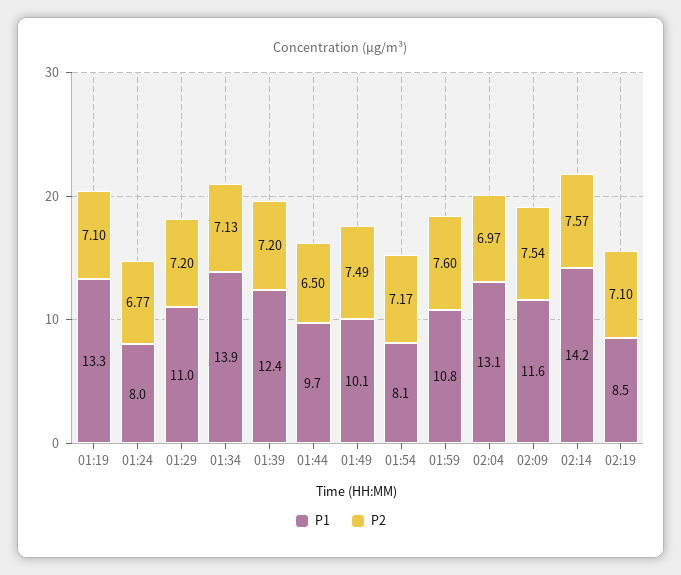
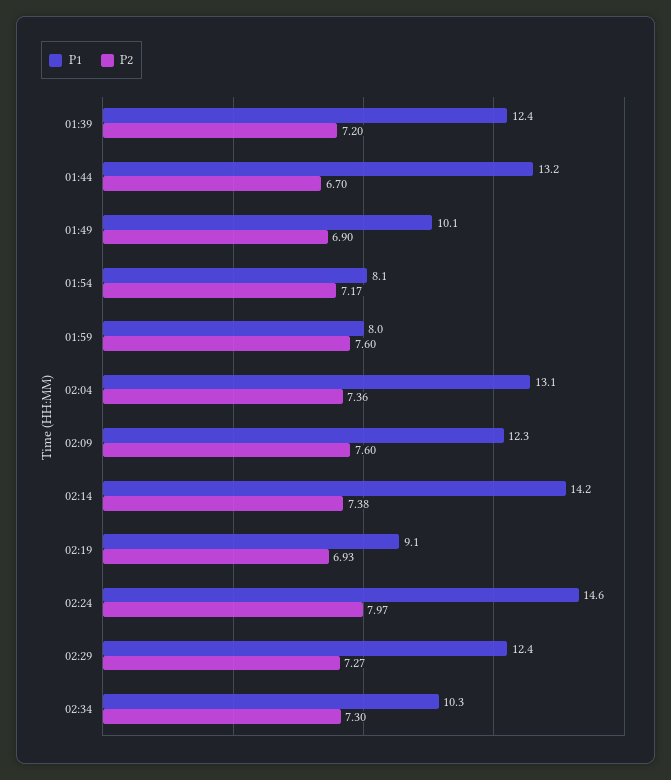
P1, 01:19: 13.3 -> none
P2, 01:19: 7.1 -> none
P1, 01:24: 8 -> none
P2, 01:24: 6.77 -> none
P1, 01:29: 11 -> none
P2, 01:29: 7.2 -> none
P1, 01:34: 13.9 -> none
P2, 01:34: 7.13 -> none
P1, 01:44: 9.7 -> 13.2
P2, 01:44: 6.5 -> 6.7
P2, 01:49: 7.49 -> 6.9
P1, 01:59: 10.8 -> 8
P2, 02:04: 6.97 -> 7.36
P1, 02:09: 11.6 -> 12.3
P2, 02:09: 7.54 -> 7.6
P2, 02:14: 7.57 -> 7.38
P1, 02:19: 8.5 -> 9.1
P2, 02:19: 7.1 -> 6.93
P1, 02:24: none -> 14.6
P2, 02:24: none -> 7.97
P1, 02:29: none -> 12.4
P2, 02:29: none -> 7.27
P1, 02:34: none -> 10.3
P2, 02:34: none -> 7.3

